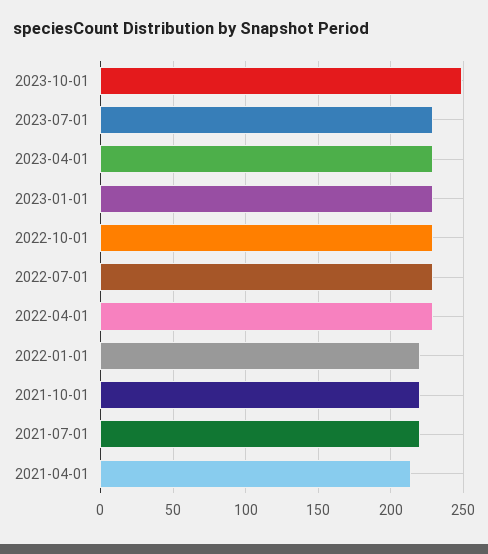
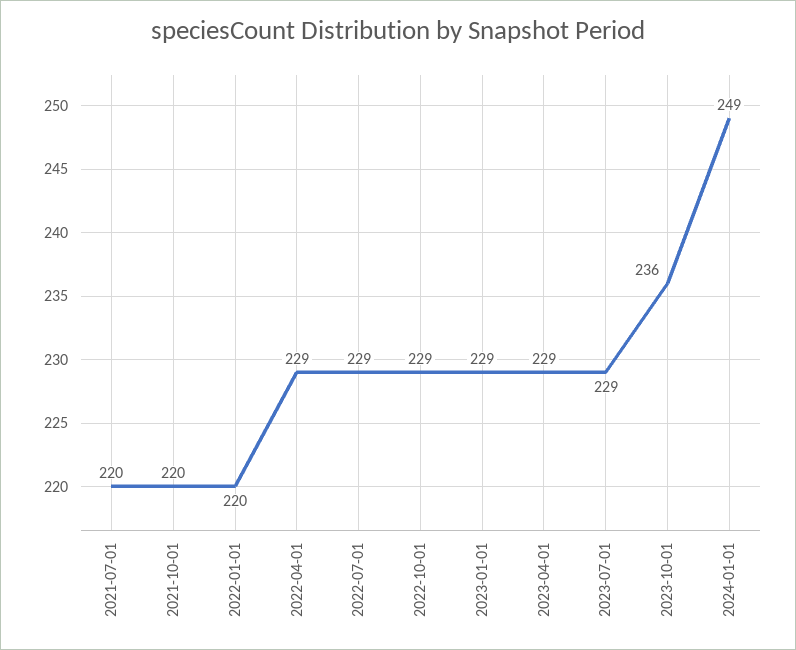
2023-10-01: 250 -> 236
2021-04-01: 215 -> none
2024-01-01: none -> 249

